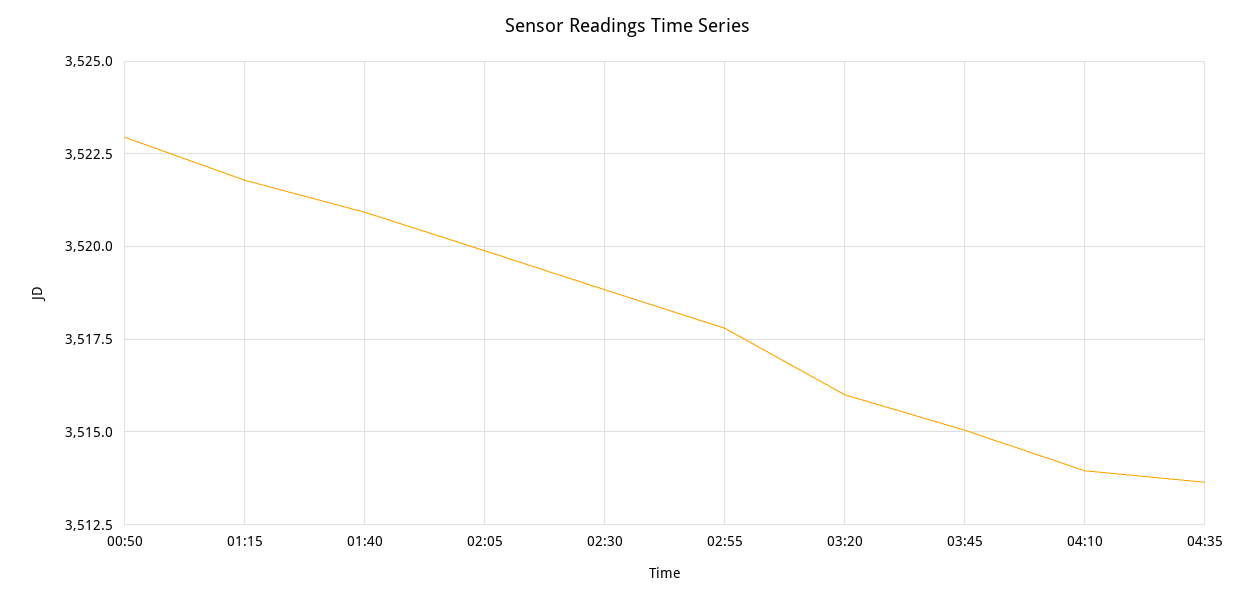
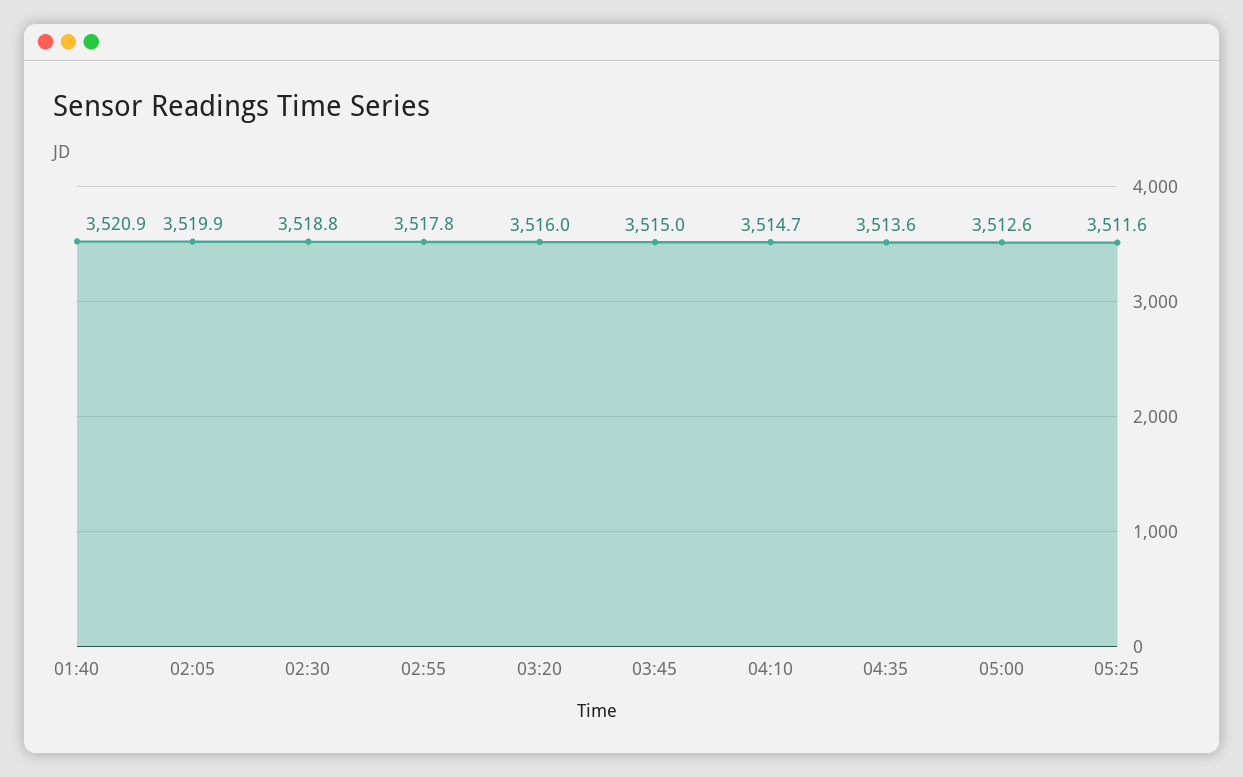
00:50: 3523 -> none
01:15: 3521.75 -> none
04:10: 3514 -> 3514.7
05:00: none -> 3512.6
05:25: none -> 3511.6

